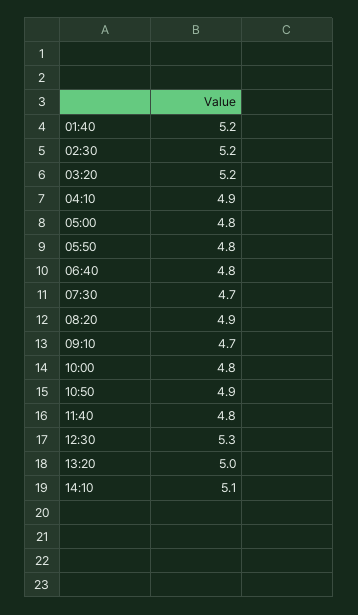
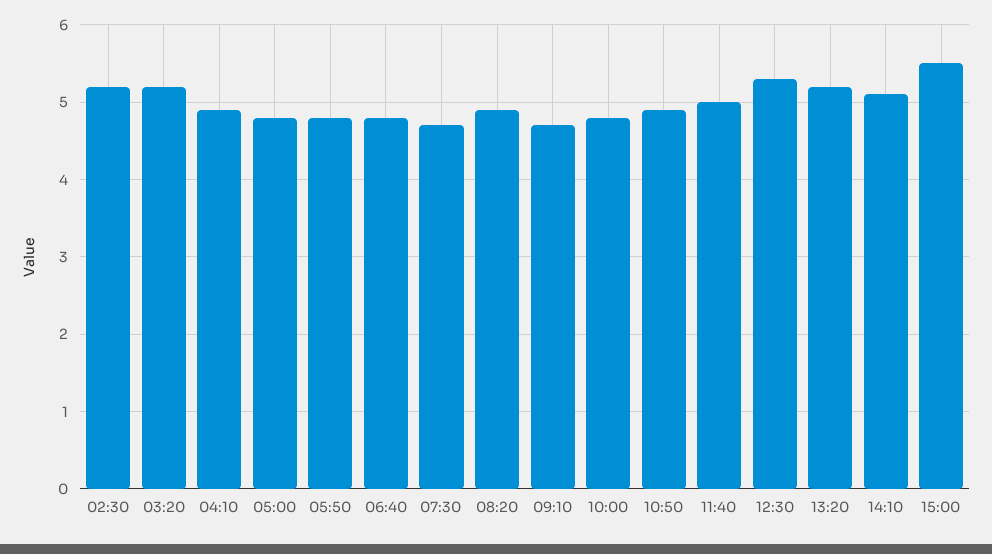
01:40: 5.2 -> none
11:40: 4.8 -> 5
13:20: 5 -> 5.2
15:00: none -> 5.5

